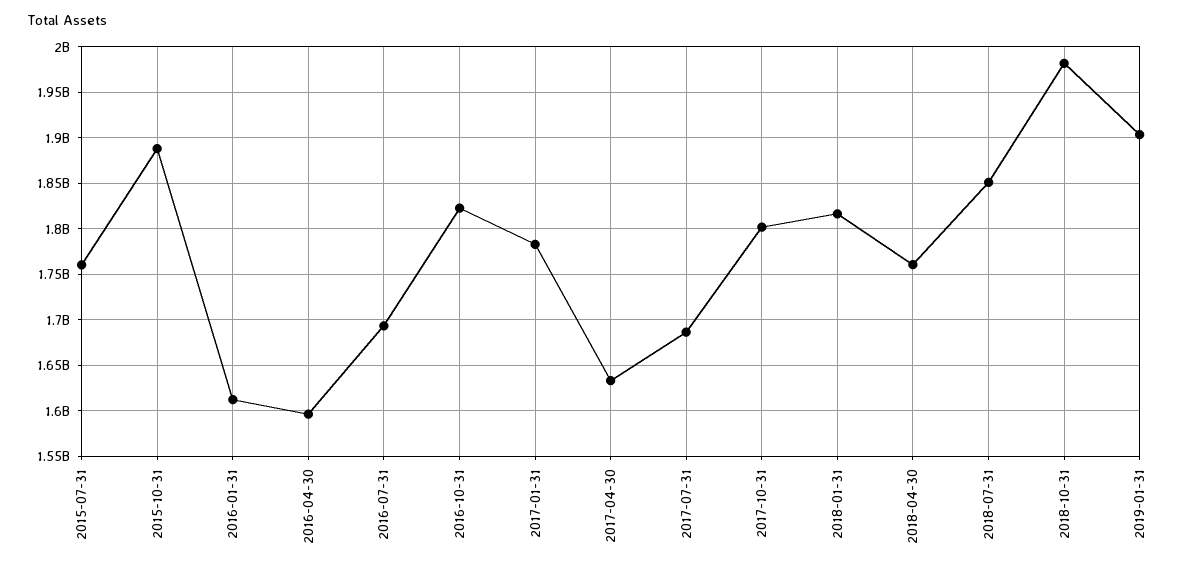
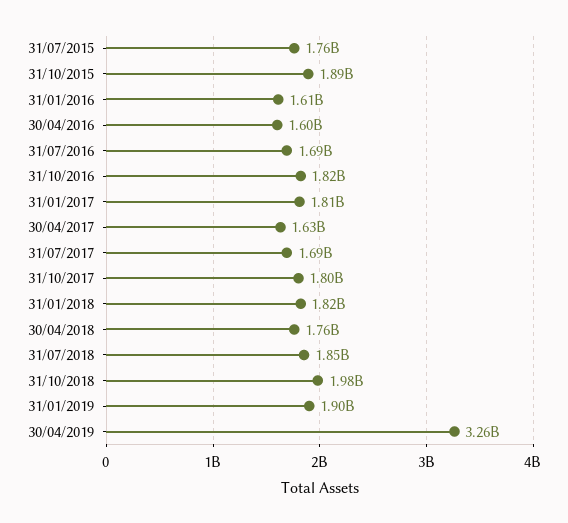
2017-01-31: 1780000000 -> 1810000000
30/04/2019: none -> 3260000000

